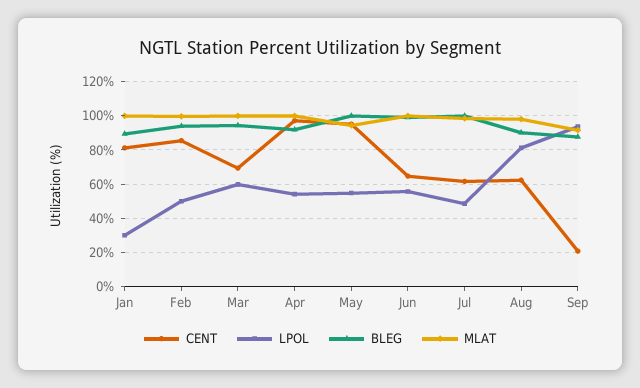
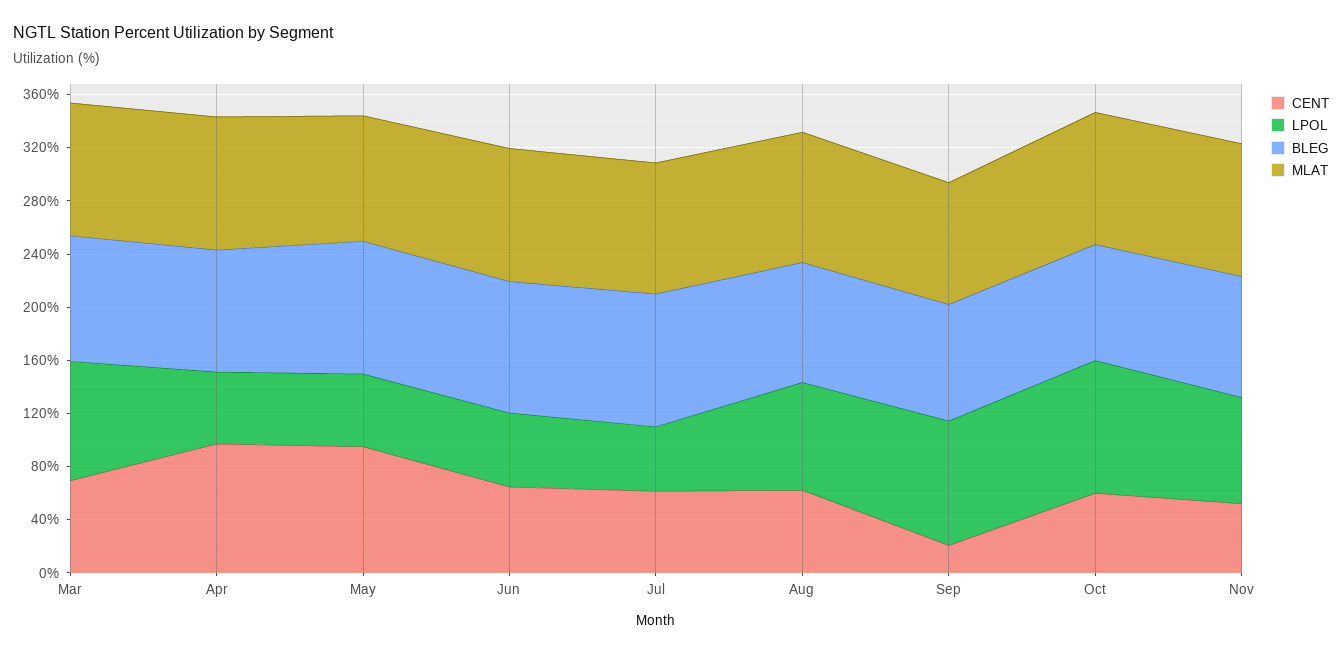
CENT, Jan: 80 -> none
LPOL, Jan: 30 -> none
BLEG, Jan: 90 -> none
MLAT, Jan: 100 -> none
CENT, Feb: 85 -> none
LPOL, Feb: 50 -> none
BLEG, Feb: 95 -> none
MLAT, Feb: 100 -> none
LPOL, Mar: 60 -> 90
CENT, Oct: none -> 60
LPOL, Oct: none -> 100
BLEG, Oct: none -> 90
MLAT, Oct: none -> 100
CENT, Nov: none -> 50
LPOL, Nov: none -> 80
BLEG, Nov: none -> 90
MLAT, Nov: none -> 100

